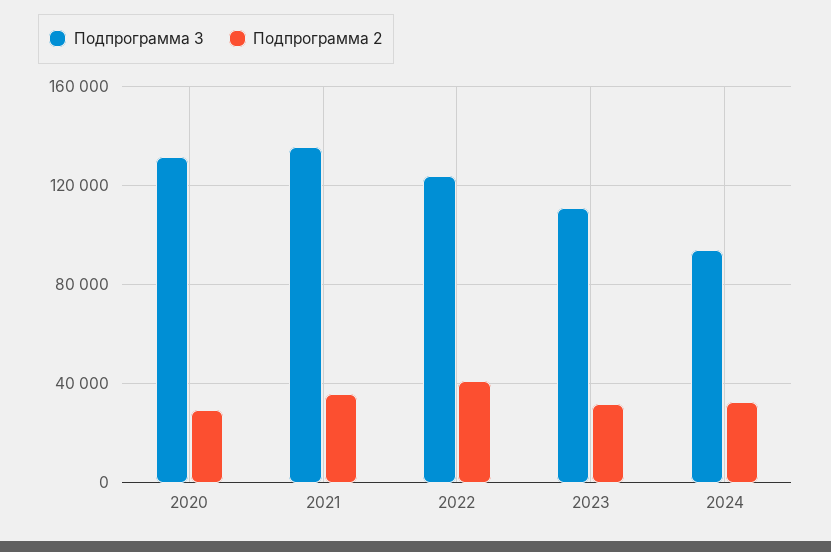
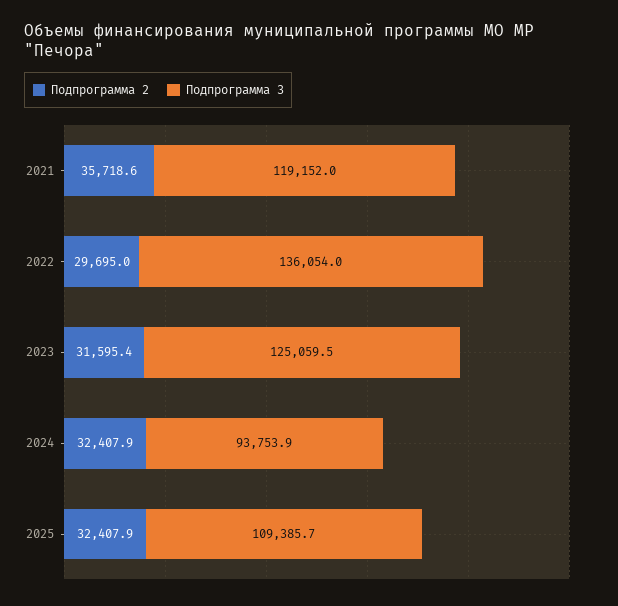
Подпрограмма 3, 2020: 130000 -> none
Подпрограмма 2, 2020: 30000 -> none
Подпрограмма 3, 2021: 135000 -> 119152
Подпрограмма 3, 2022: 125000 -> 136054
Подпрограмма 2, 2022: 40000 -> 29695
Подпрограмма 3, 2023: 110000 -> 125059.5
Подпрограмма 2, 2025: none -> 32407.9
Подпрограмма 3, 2025: none -> 109385.7

